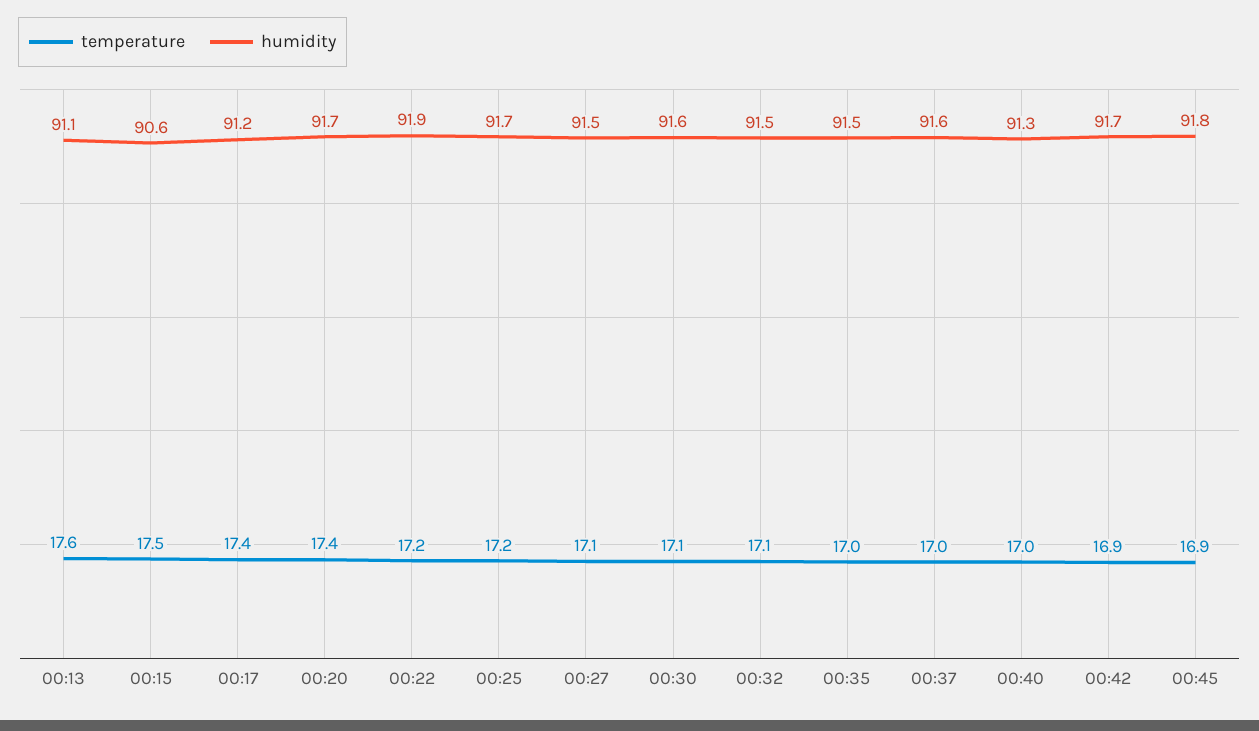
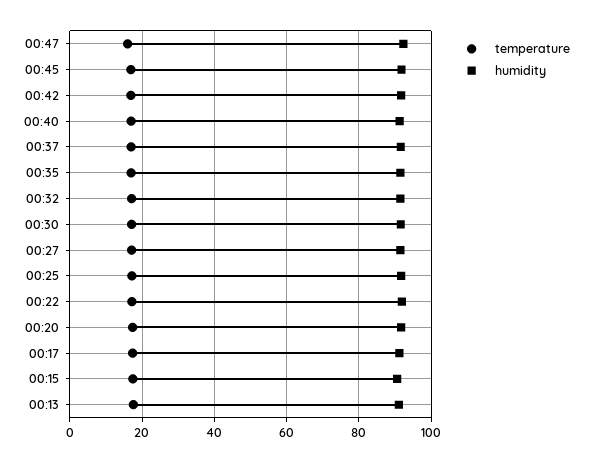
temperature, 00:47: none -> 16
humidity, 00:47: none -> 92

